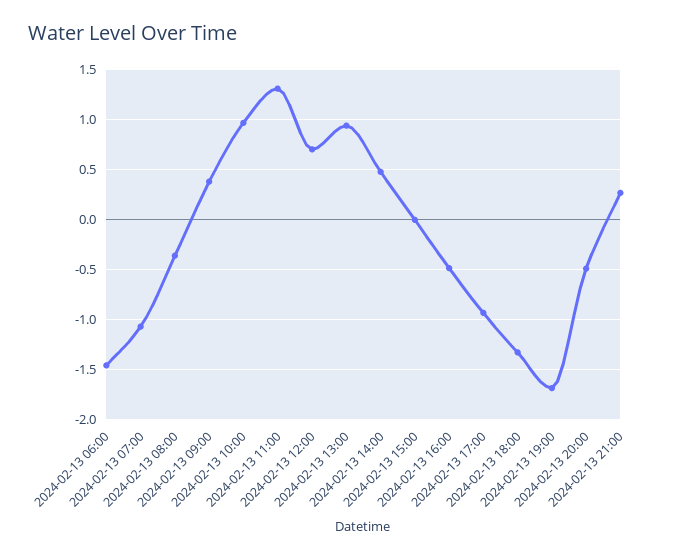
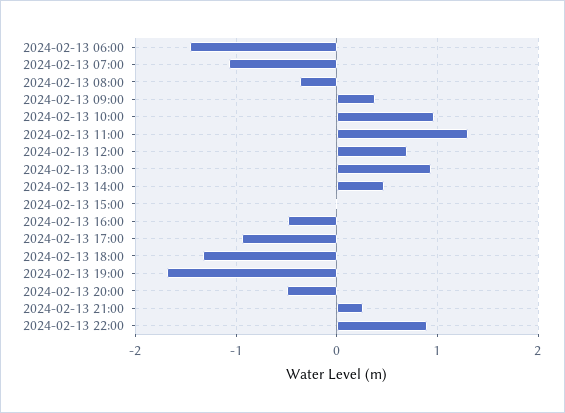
2024-02-13 22:00: none -> 0.9

